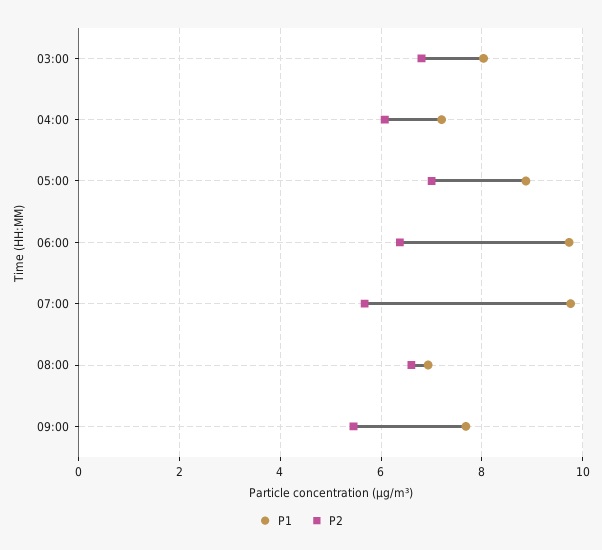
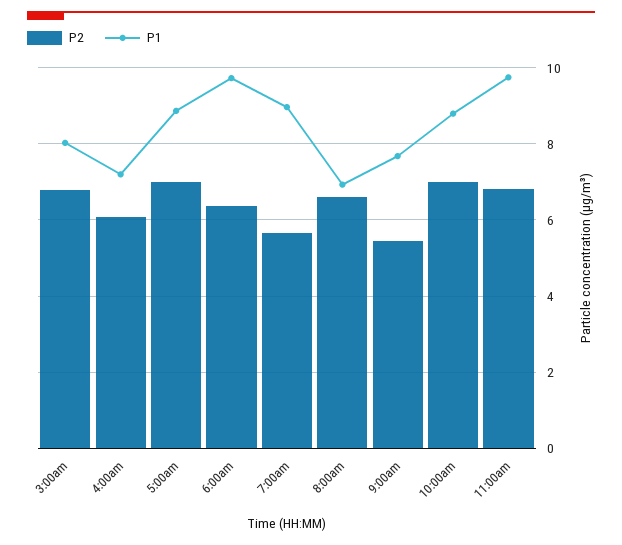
P1, 07:00: 9.8 -> 9
P2, 10:00am: none -> 7
P1, 10:00am: none -> 8.8
P2, 11:00am: none -> 6.8
P1, 11:00am: none -> 9.8

